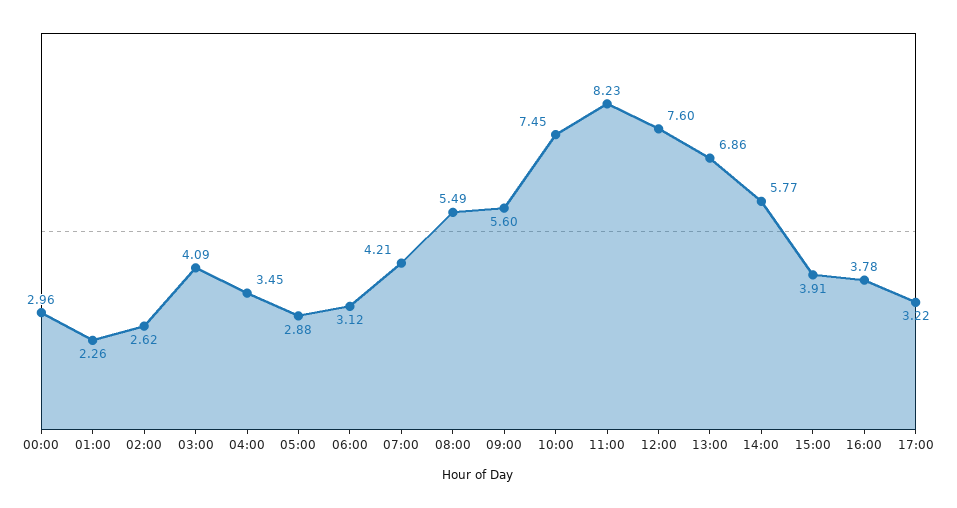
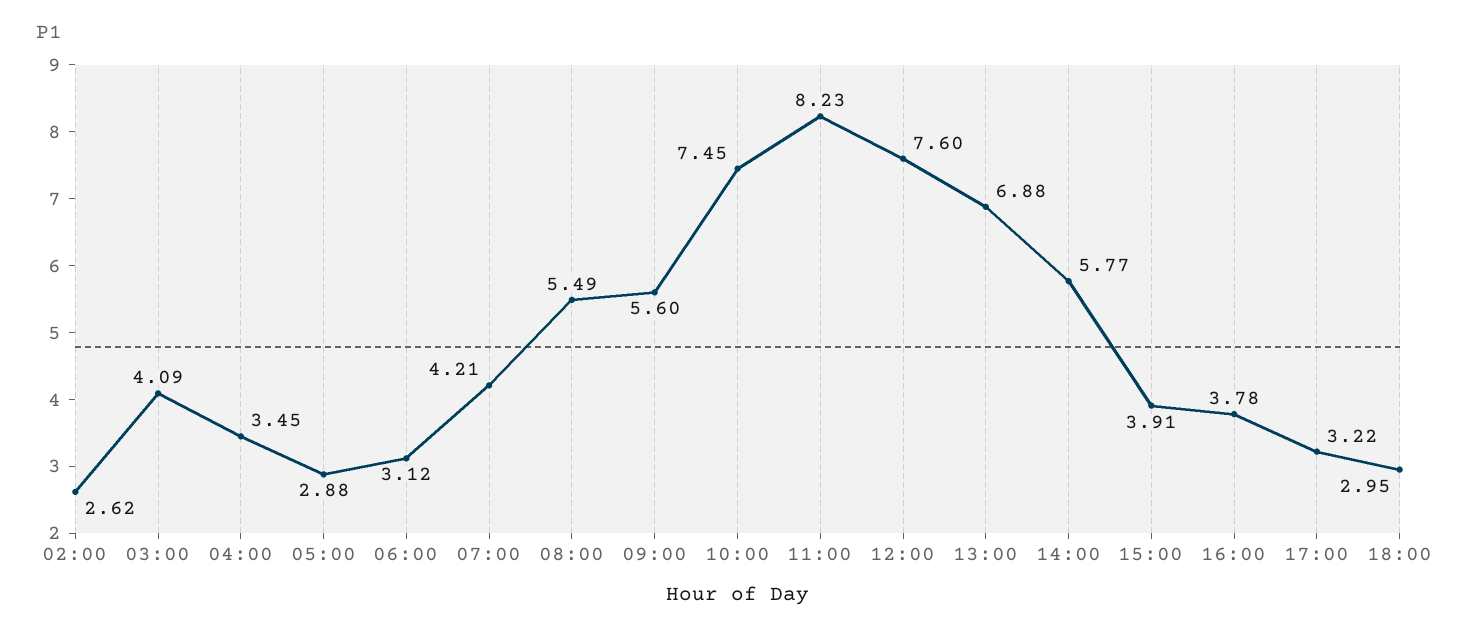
00:00: 2.96 -> none
01:00: 2.26 -> none
13:00: 6.86 -> 6.88
18:00: none -> 2.95

